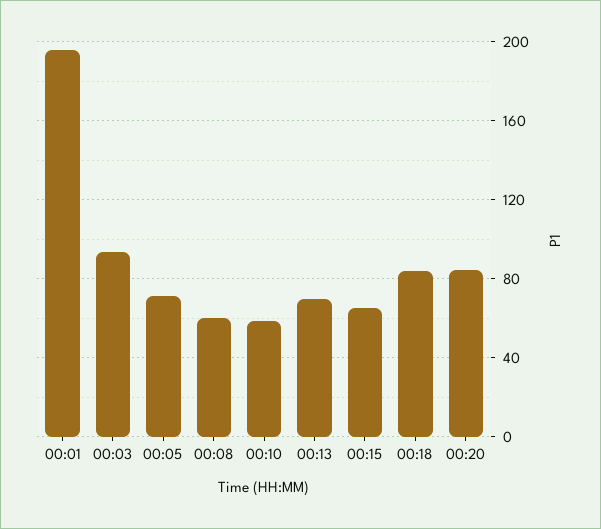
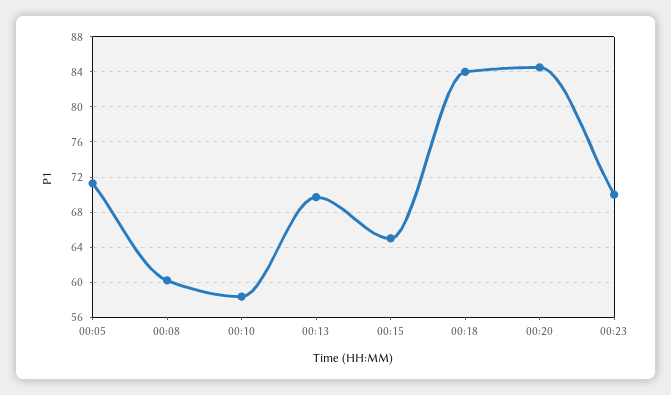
00:01: 195 -> none
00:03: 95 -> none
00:23: none -> 70

